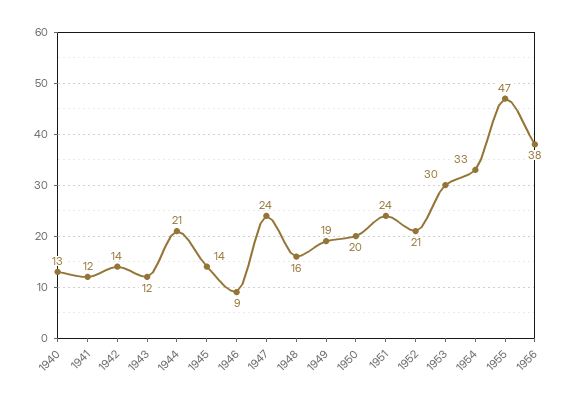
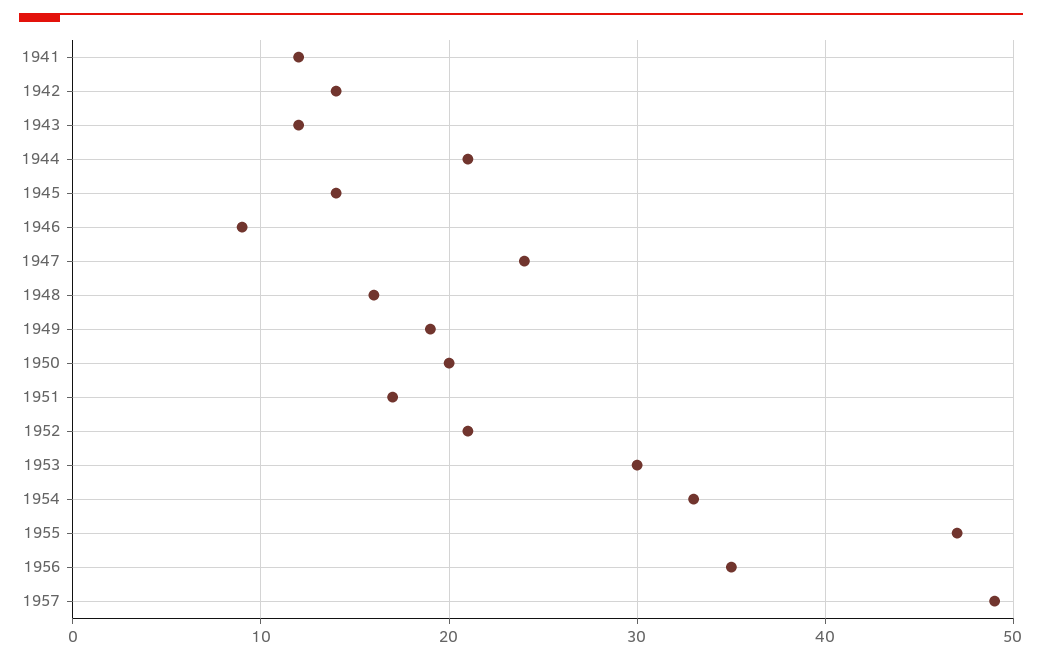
1940: 13 -> none
1951: 24 -> 17
1956: 38 -> 35
1957: none -> 49

